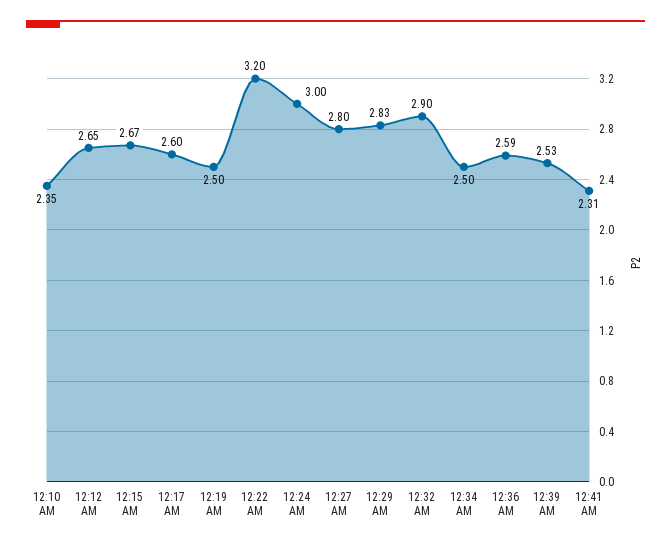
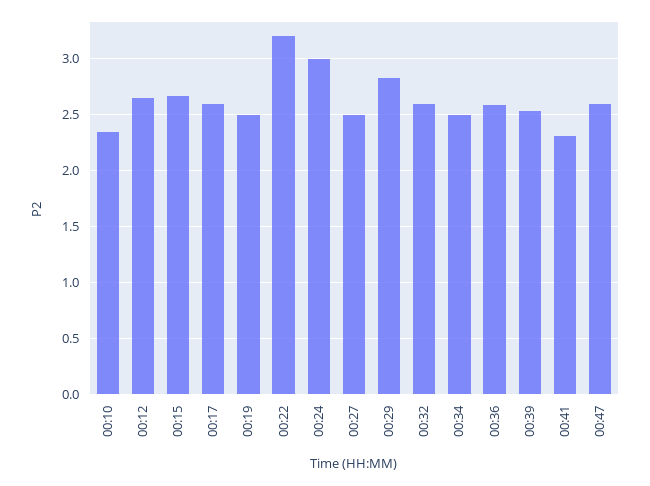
12:27 AM: 2.8 -> 2.5
12:32 AM: 2.9 -> 2.6
00:47: none -> 2.6

